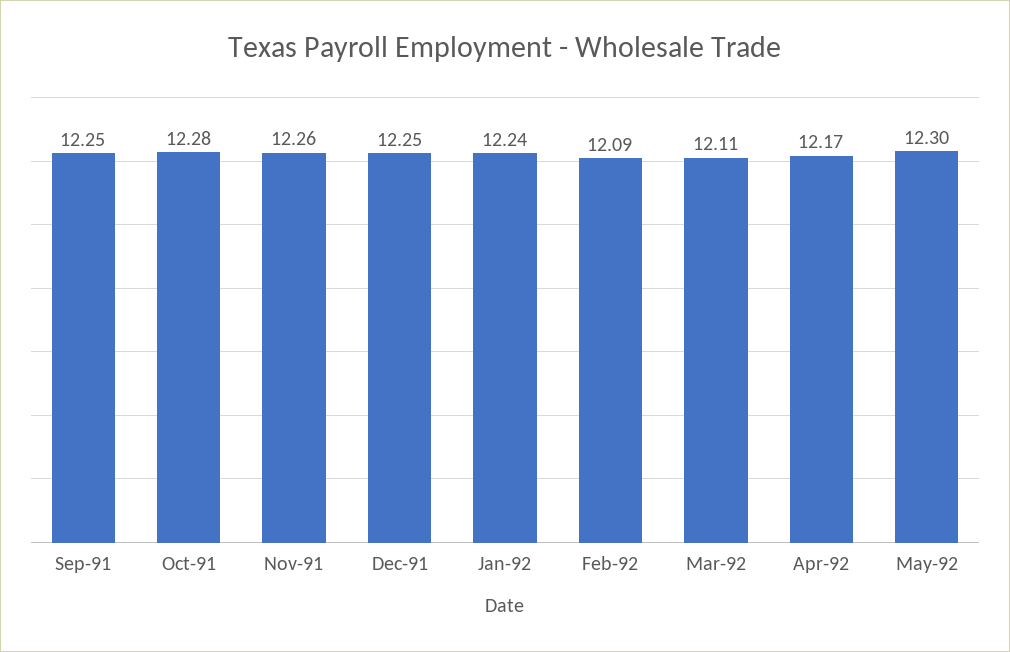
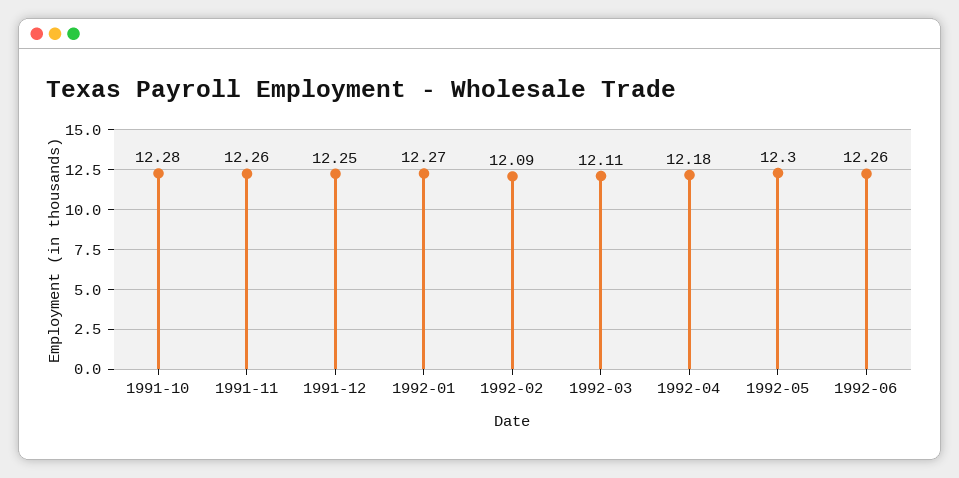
Sep-91: 12.25 -> none
Jan-92: 12.24 -> 12.27
Apr-92: 12.17 -> 12.18
1992-06: none -> 12.26

